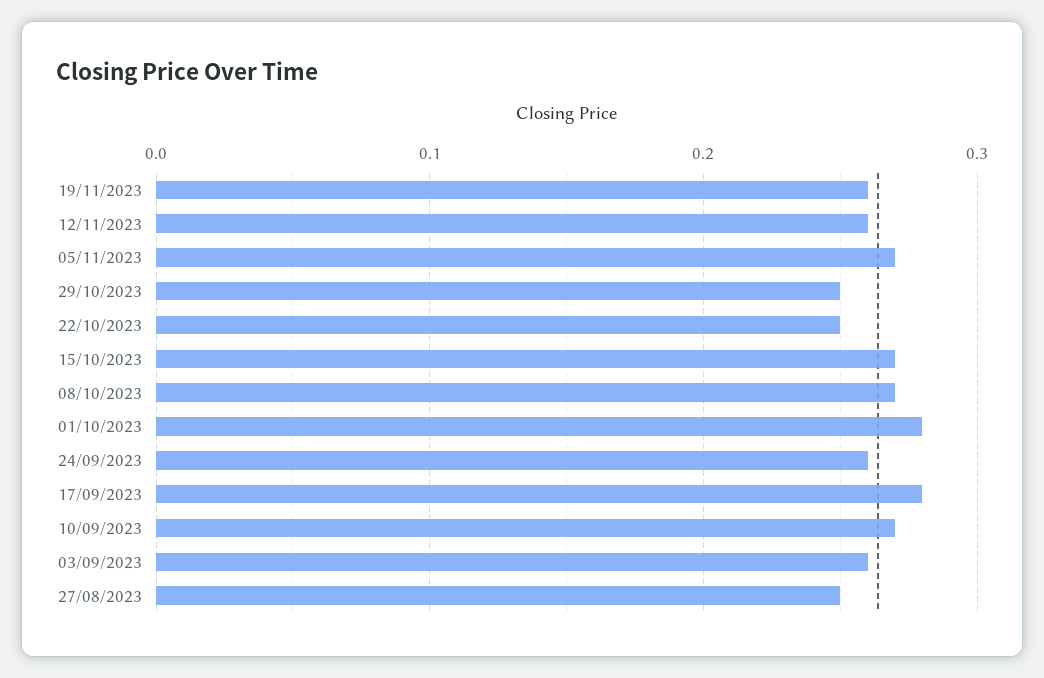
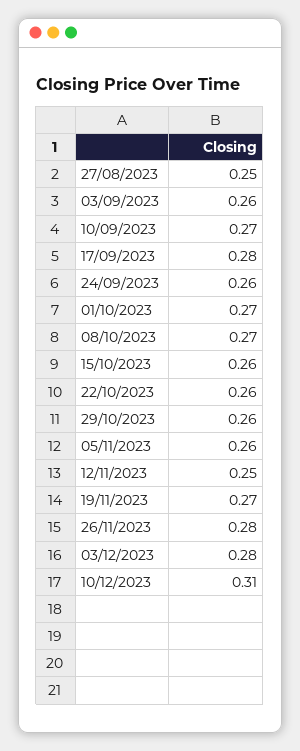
19/11/2023: 0.26 -> 0.27
12/11/2023: 0.26 -> 0.25
05/11/2023: 0.27 -> 0.26
29/10/2023: 0.25 -> 0.26
22/10/2023: 0.25 -> 0.26
15/10/2023: 0.27 -> 0.26
01/10/2023: 0.28 -> 0.27
26/11/2023: none -> 0.28
03/12/2023: none -> 0.28
10/12/2023: none -> 0.31

